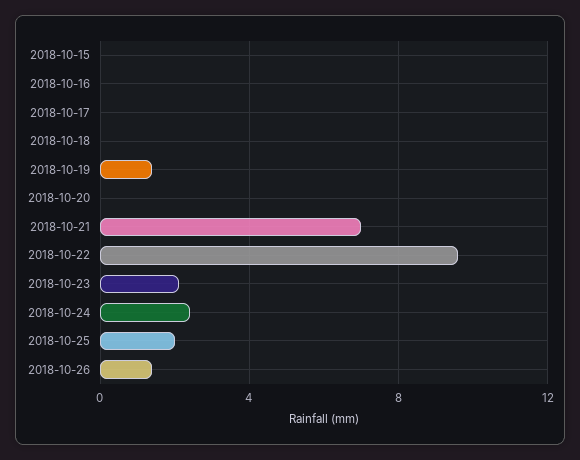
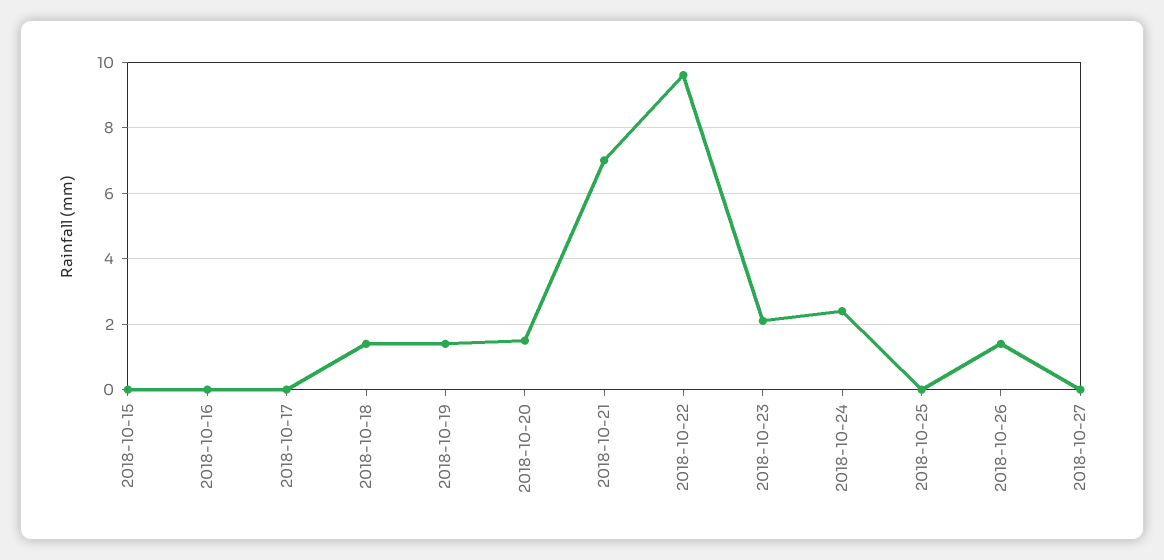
2018-10-18: 0 -> 1.5
2018-10-20: 0 -> 1.5
2018-10-25: 2 -> 0
2018-10-27: none -> 0

